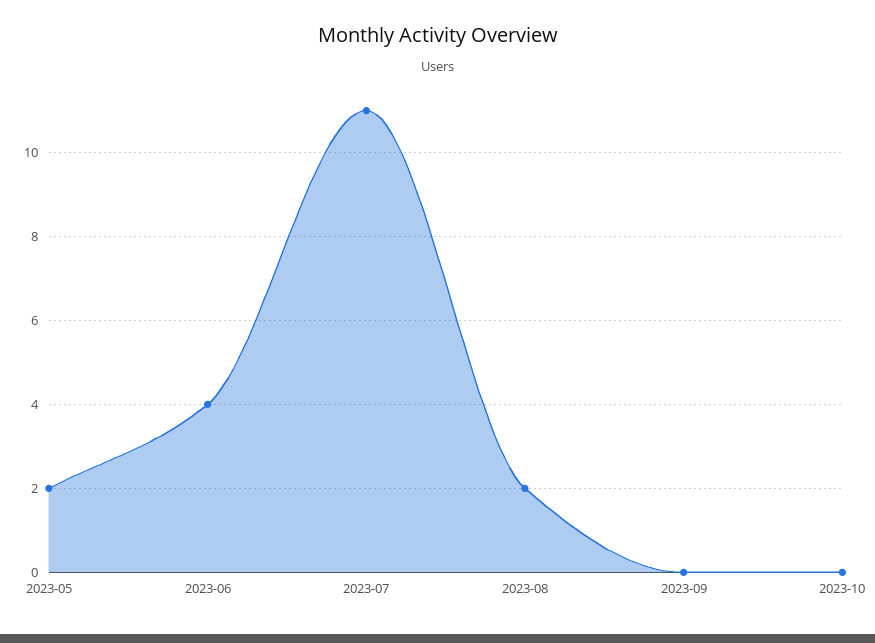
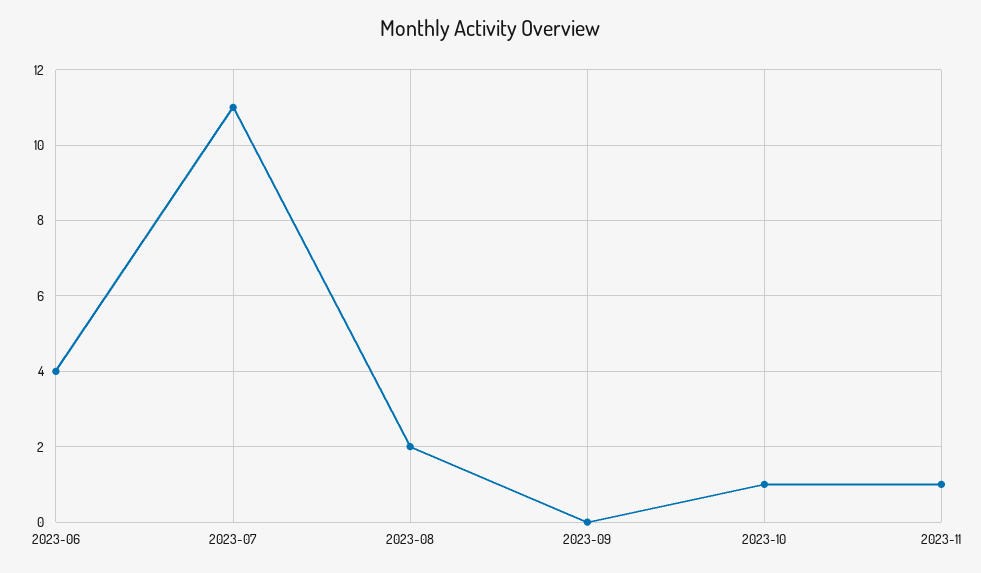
2023-05: 2 -> none
2023-10: 0 -> 1
2023-11: none -> 1

